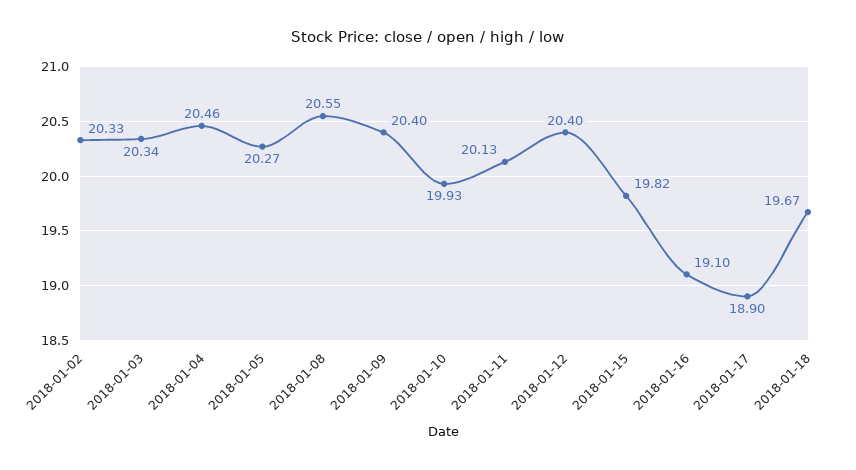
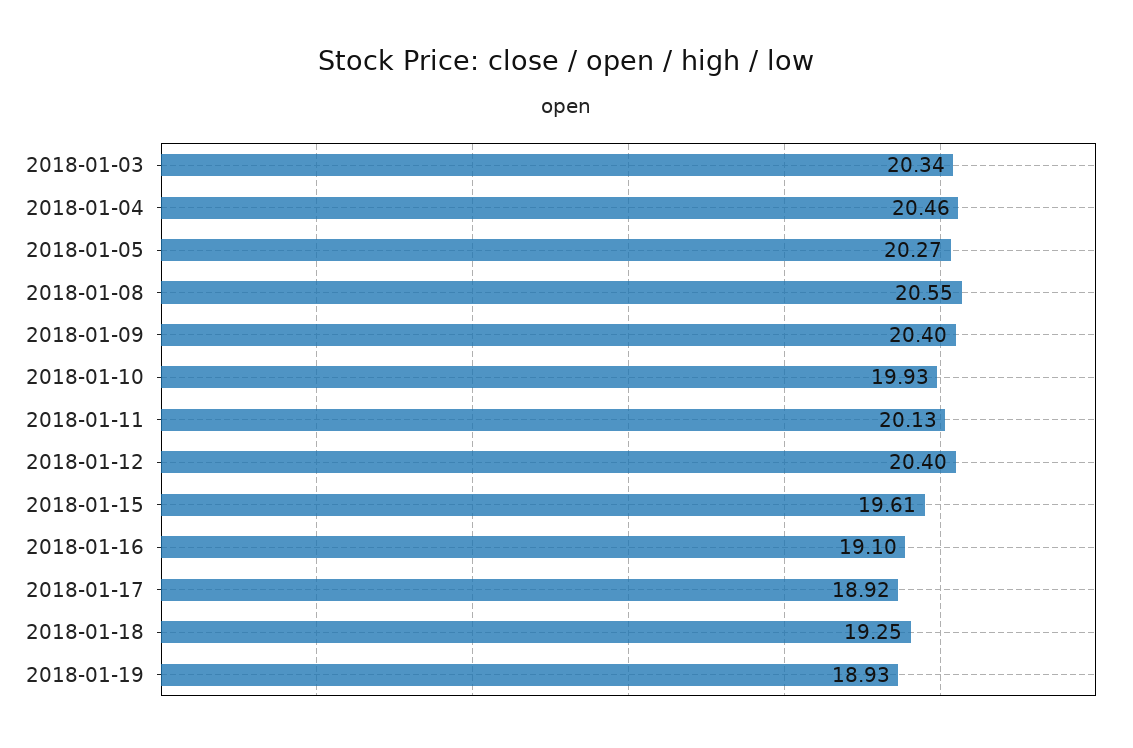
2018-01-02: 20.33 -> none
2018-01-15: 19.82 -> 19.61
2018-01-17: 18.9 -> 18.92
2018-01-18: 19.67 -> 19.25
2018-01-19: none -> 18.93

